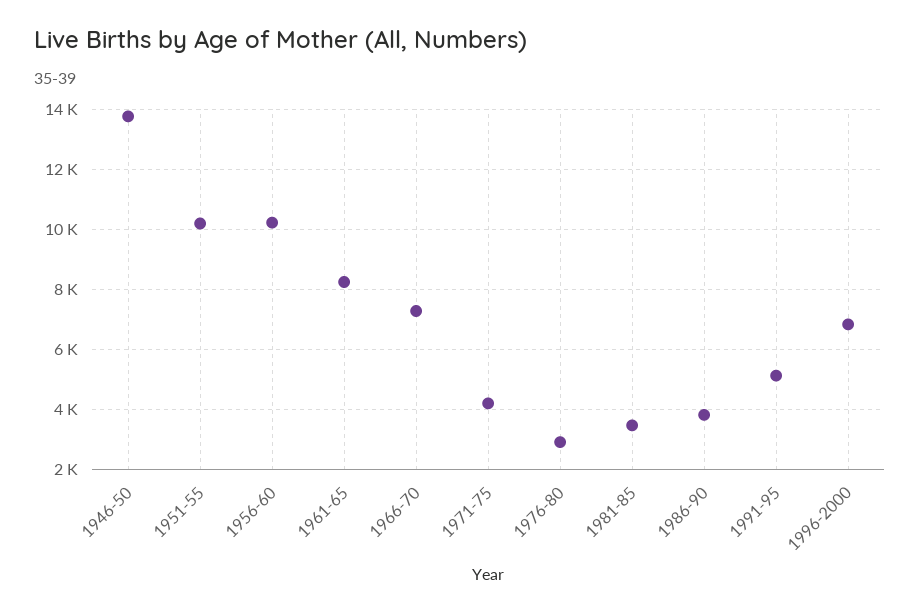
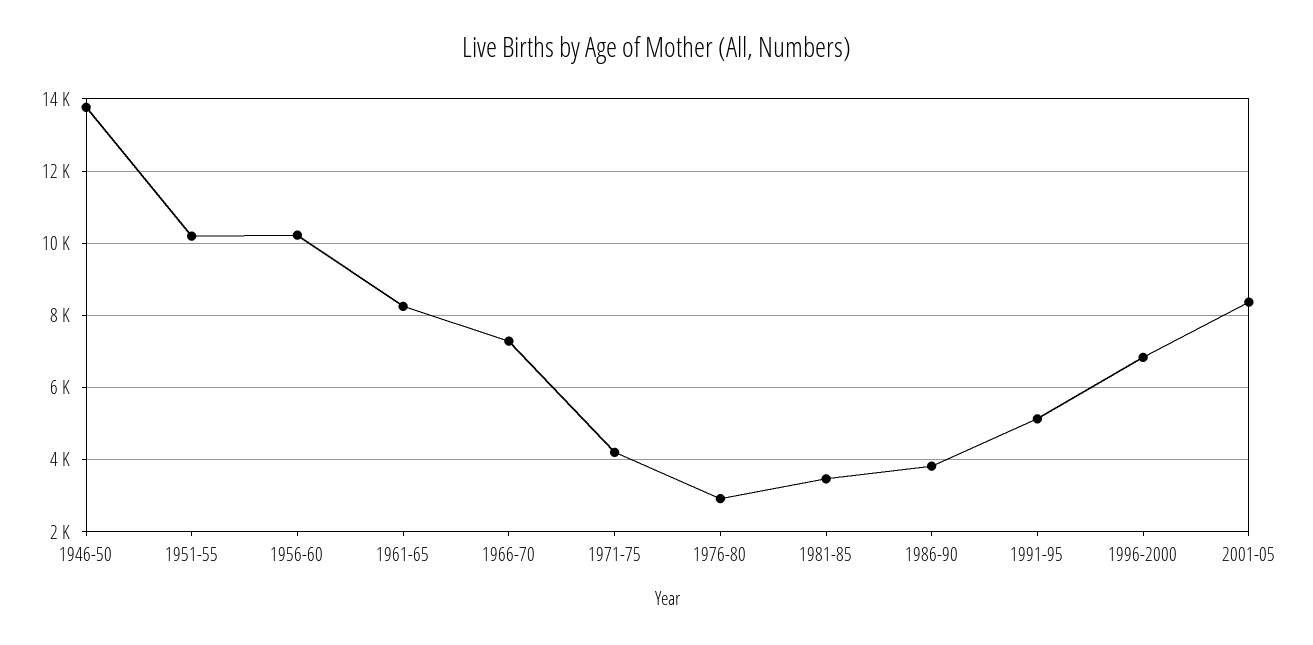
2001-05: none -> 8400

